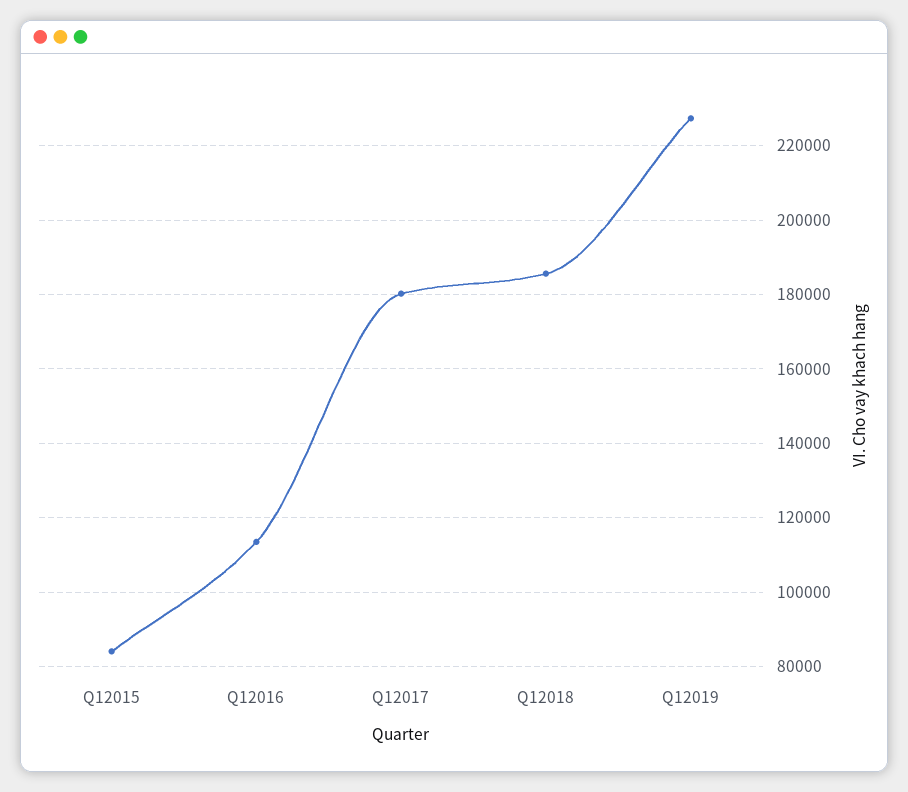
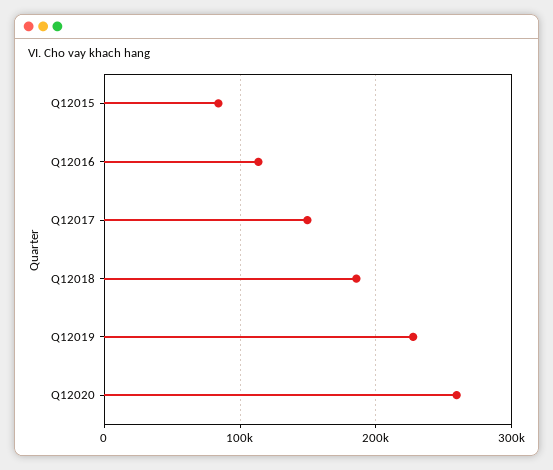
Q12017: 180000 -> 150000
Q12020: none -> 260000

